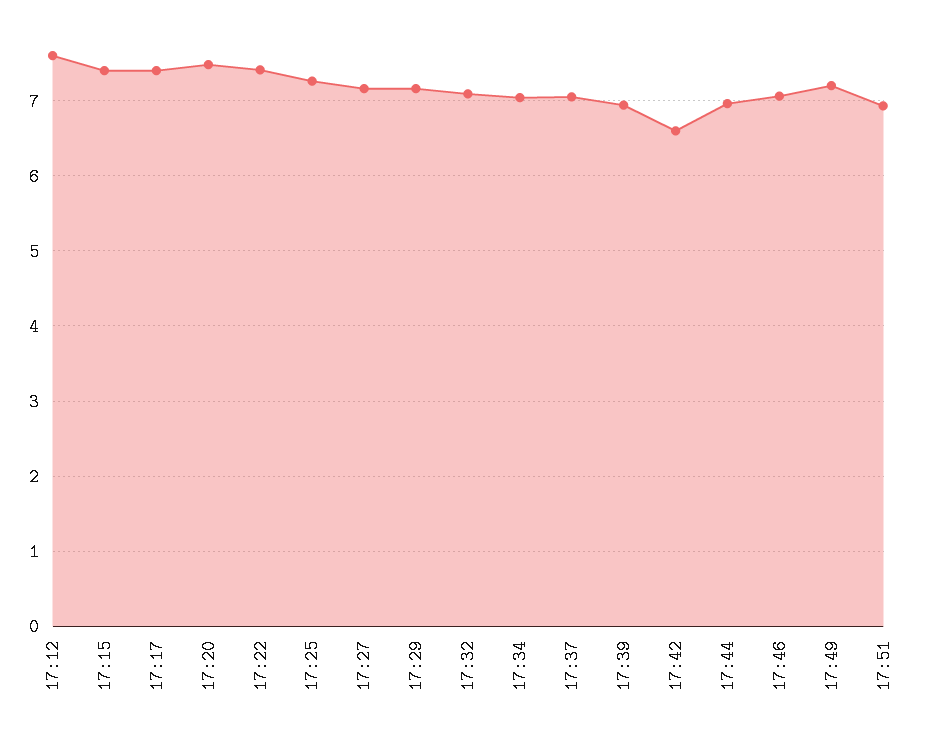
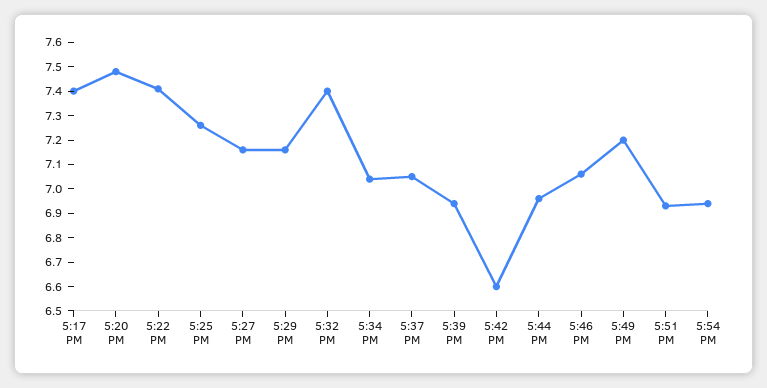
17:12: 7.6 -> none
17:15: 7.4 -> none
17:32: 7.1 -> 7.4
5:54 PM: none -> 6.95

